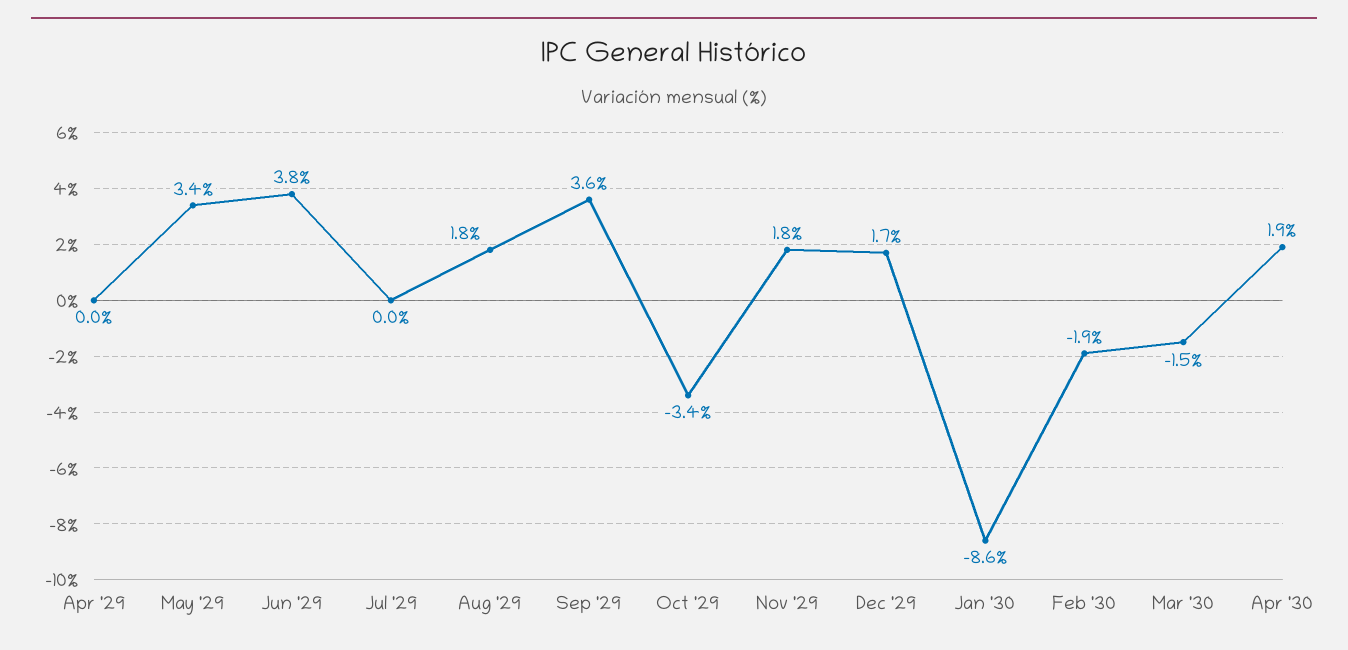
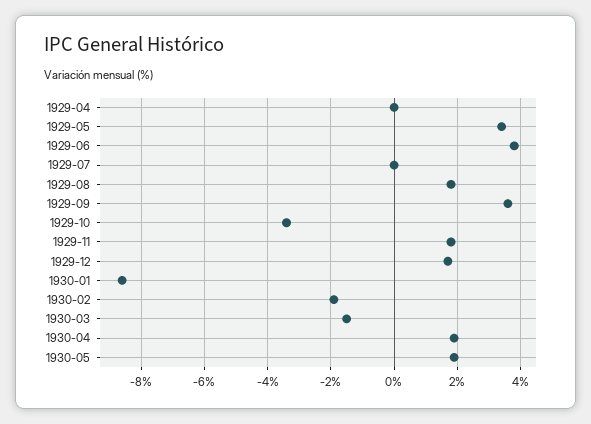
1930-05: none -> 2

